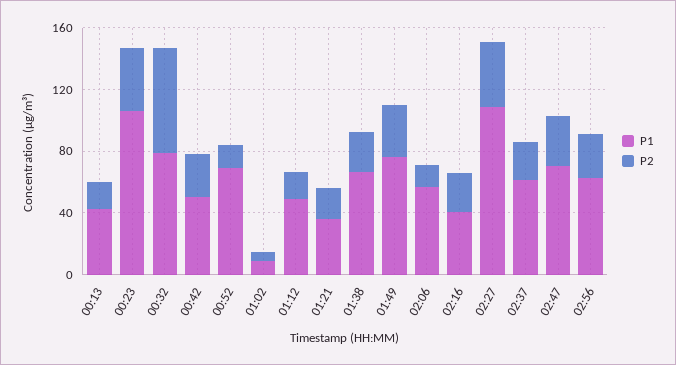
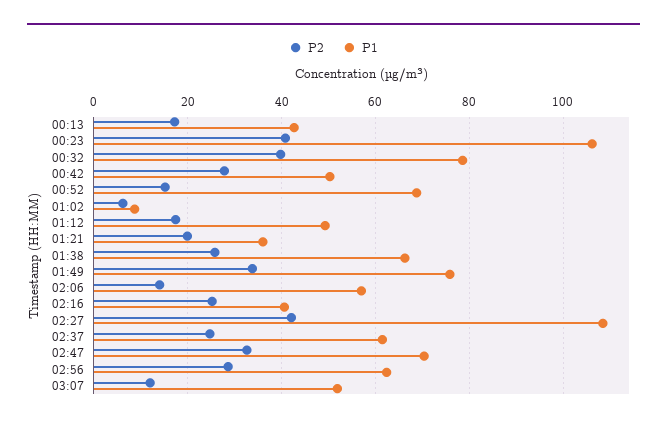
P2, 00:32: 70 -> 40
P2, 03:07: none -> 12
P1, 03:07: none -> 52

